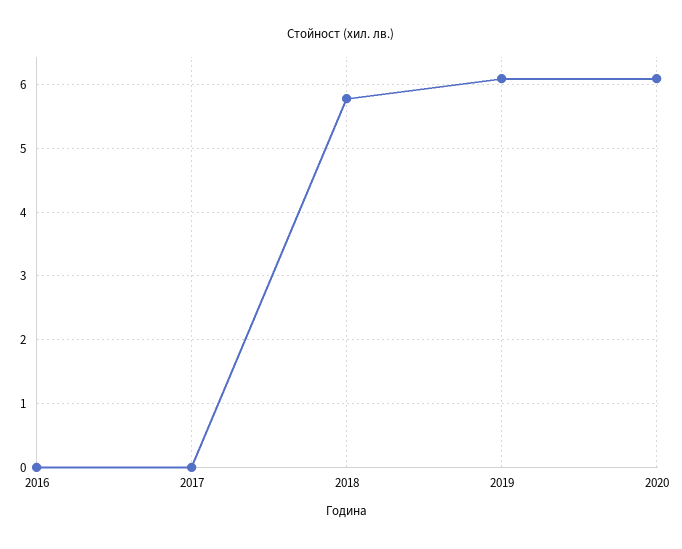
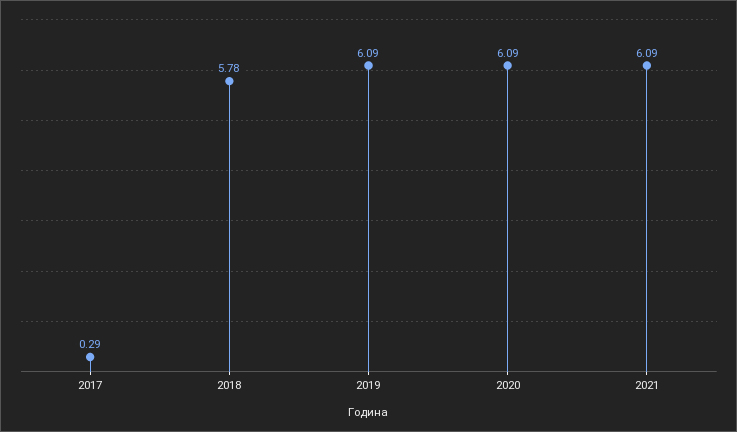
2016: 0 -> none
2017: 0 -> 0.29
2021: none -> 6.09

